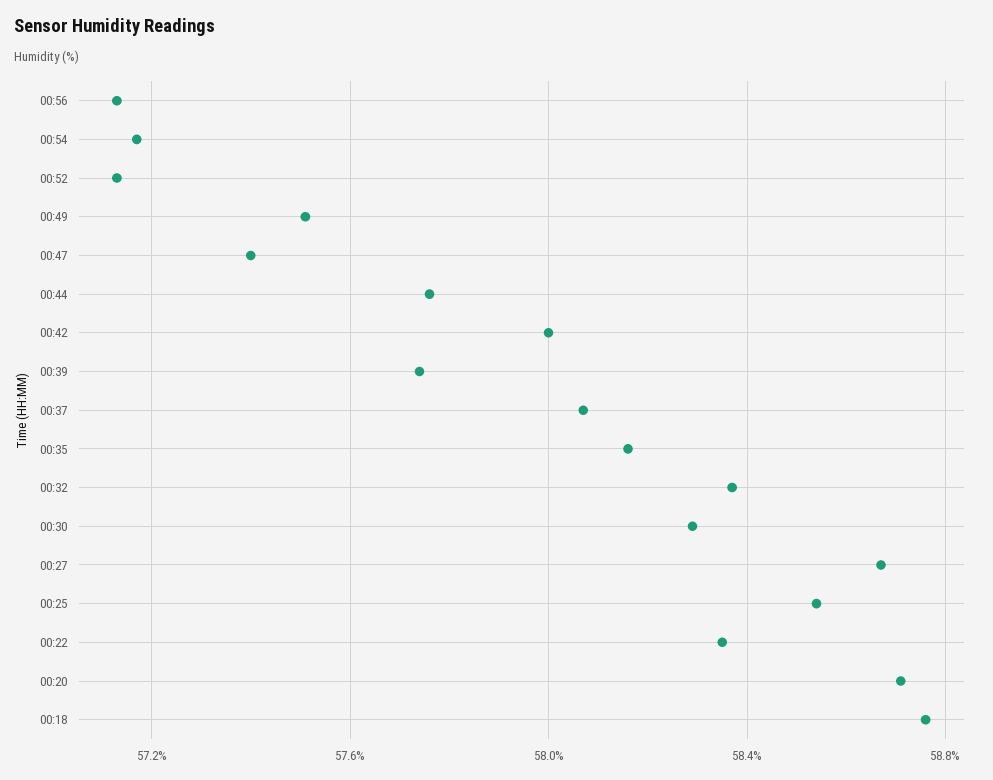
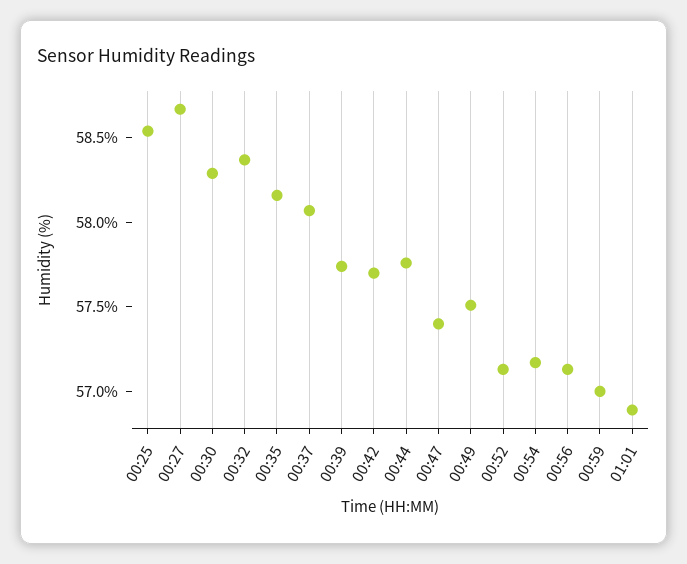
00:42: 58 -> 57.7
00:22: 58.35 -> none
00:20: 58.7 -> none
00:18: 58.75 -> none
00:59: none -> 57
01:01: none -> 56.9

